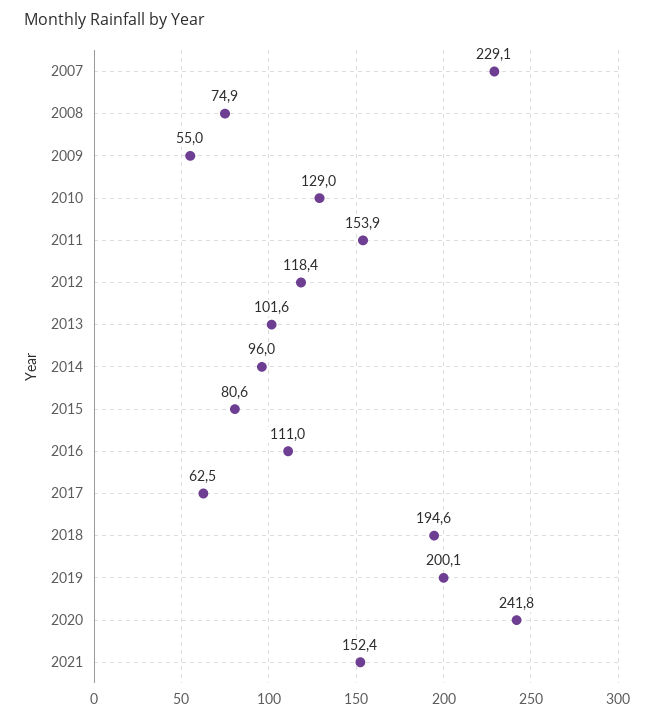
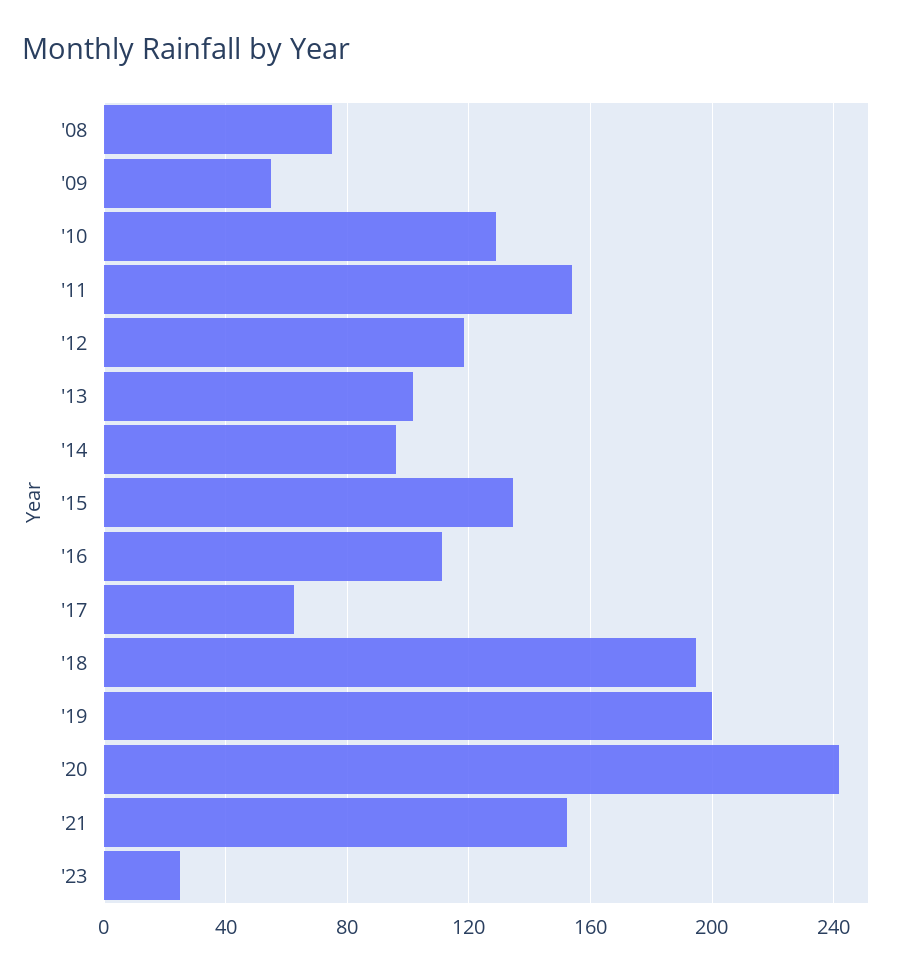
2007: 229.1 -> none
2015: 80.6 -> 135
'23: none -> 25

